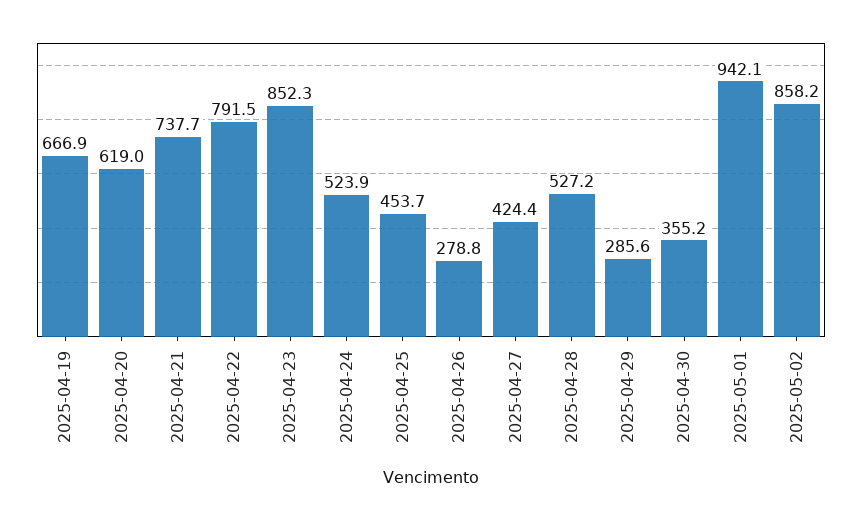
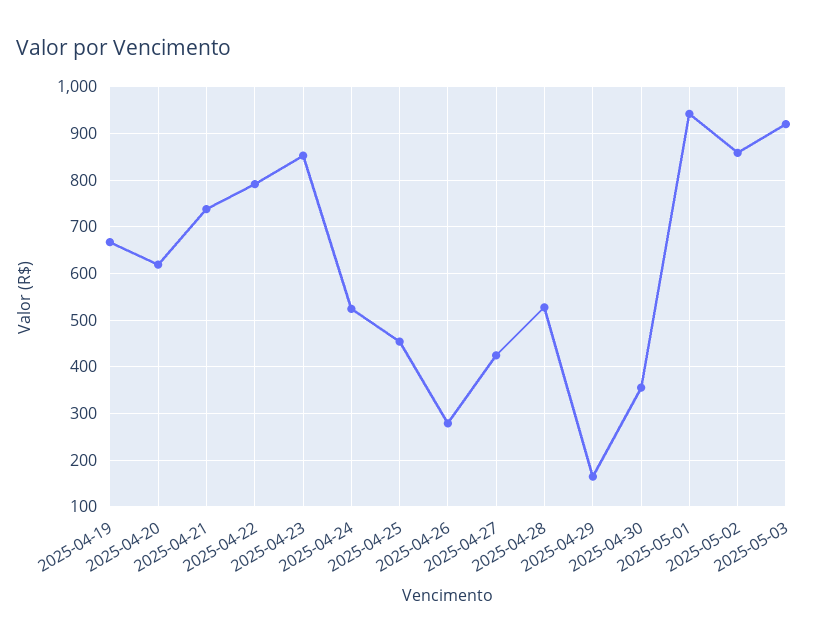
2025-04-29: 285.6 -> 160
2025-05-03: none -> 920

